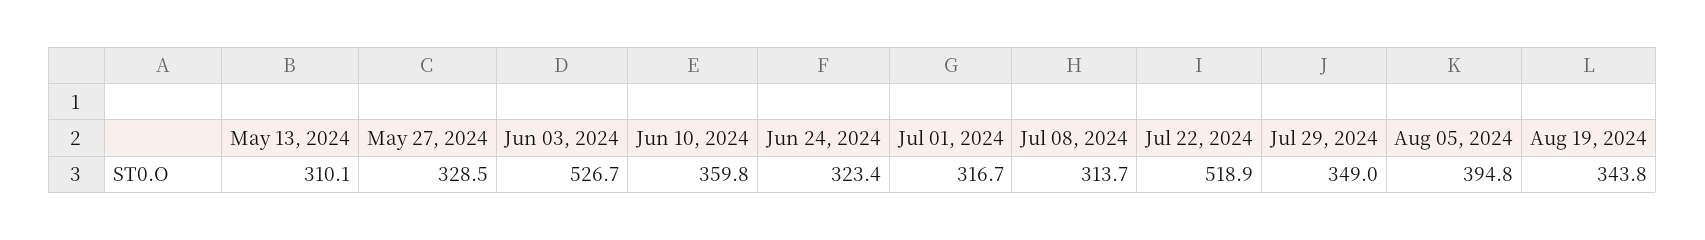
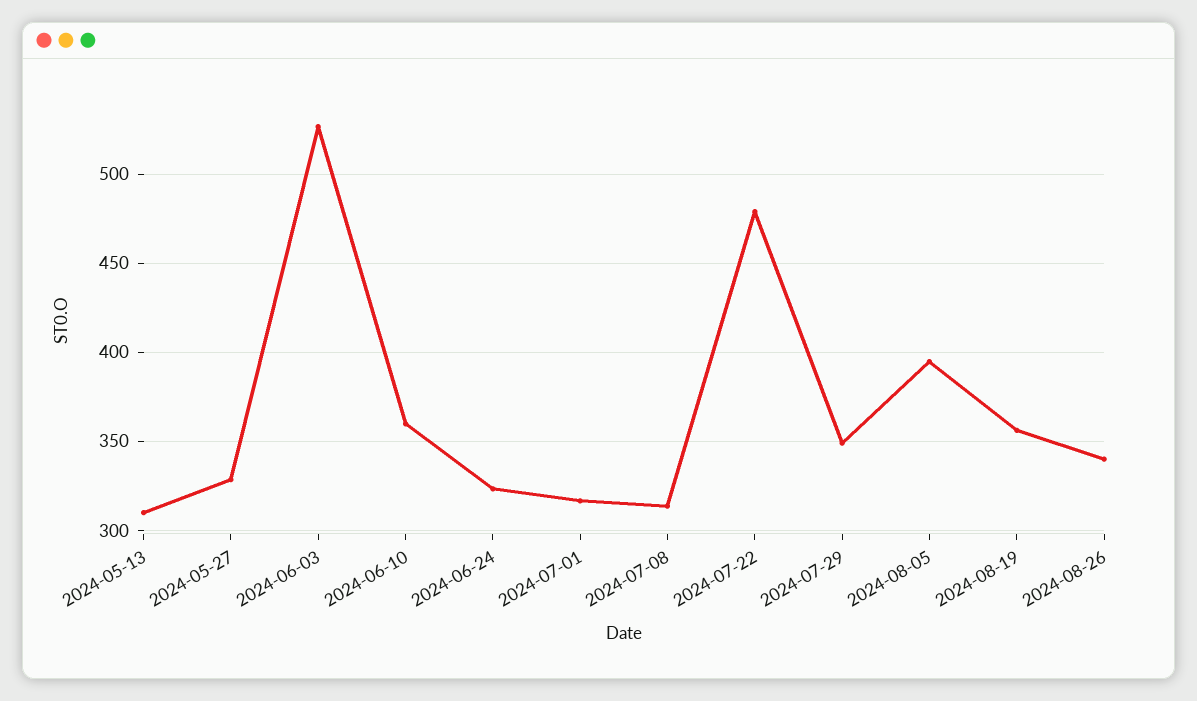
Jul 22, 2024: 518.9 -> 480
Aug 19, 2024: 343.8 -> 355
2024-08-26: none -> 340

